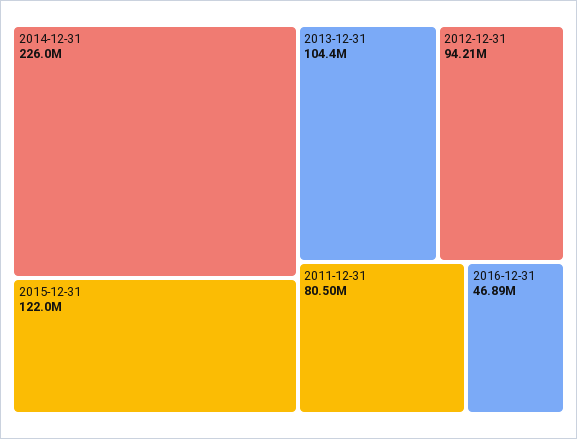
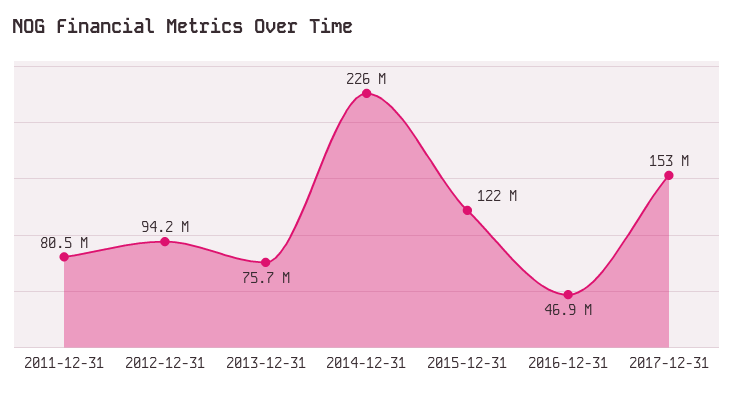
2013-12-31: 104400000 -> 75700000
2017-12-31: none -> 153000000

